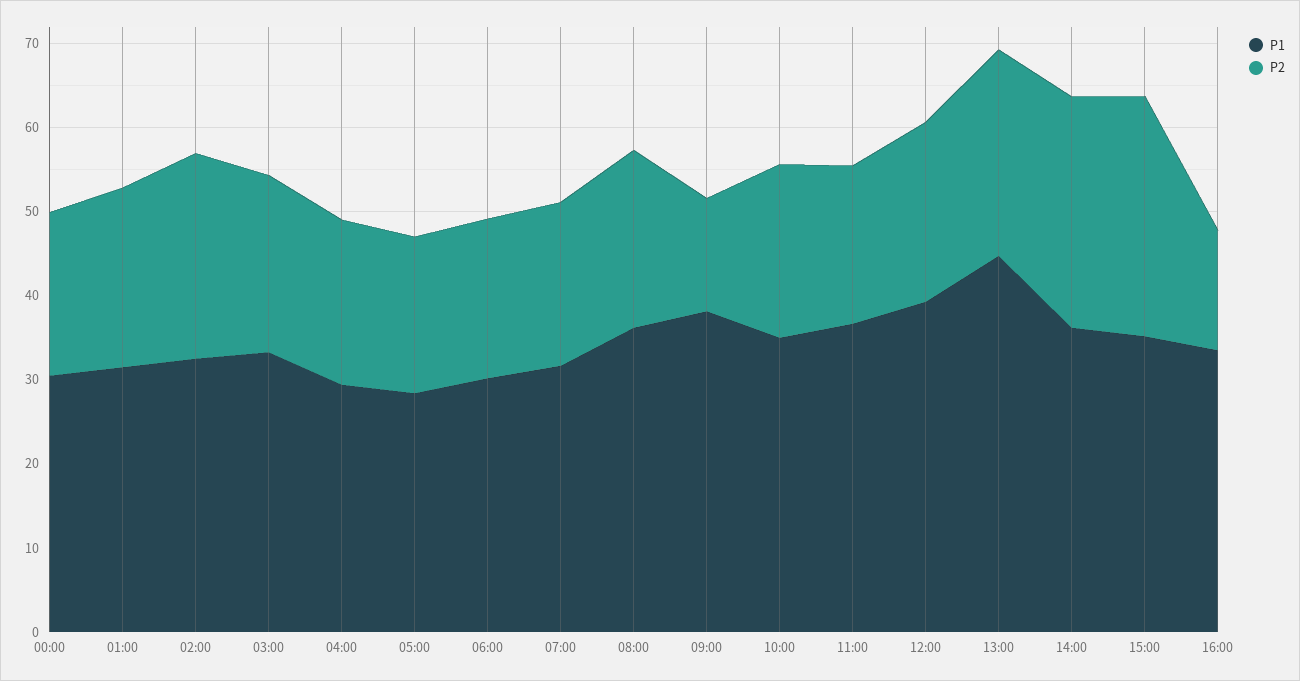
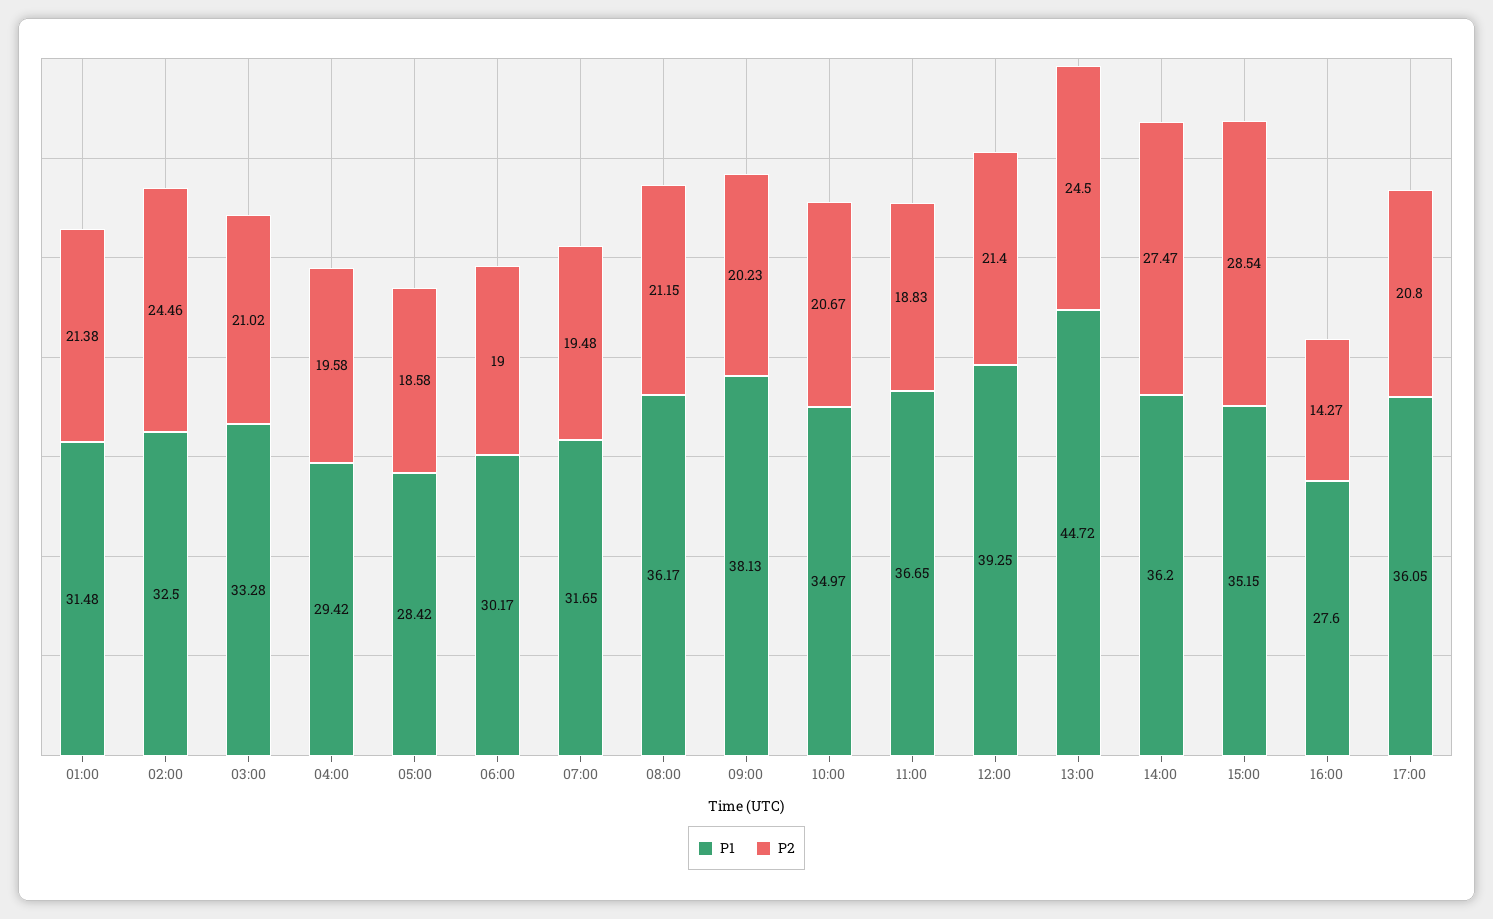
P1, 00:00: 30 -> none
P2, 00:00: 20 -> none
P2, 09:00: 14 -> 20.23
P1, 16:00: 34 -> 27.6
P1, 17:00: none -> 36.05
P2, 17:00: none -> 20.8

